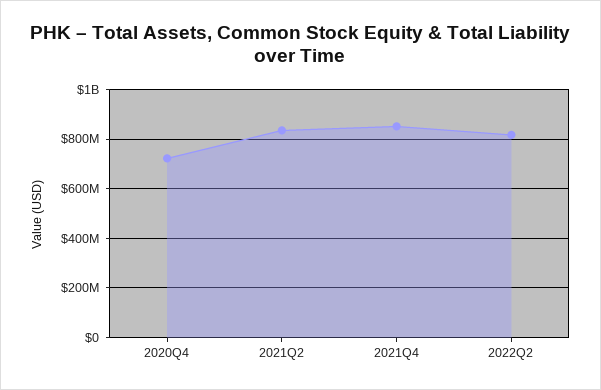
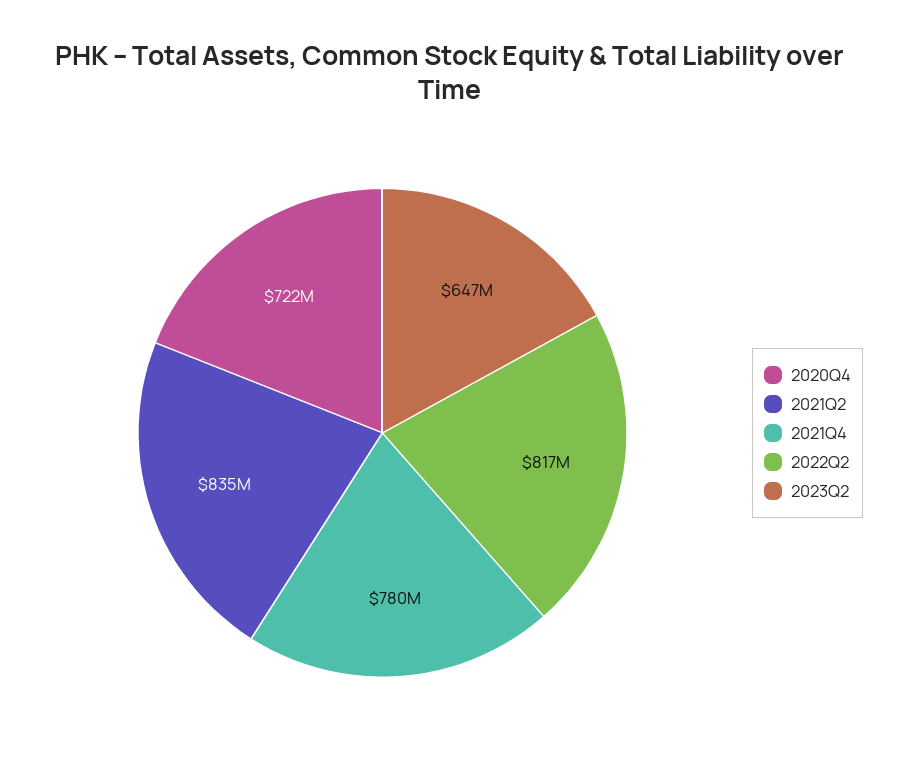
2021Q4: 850000000 -> 780000000
2023Q2: none -> 647000000

